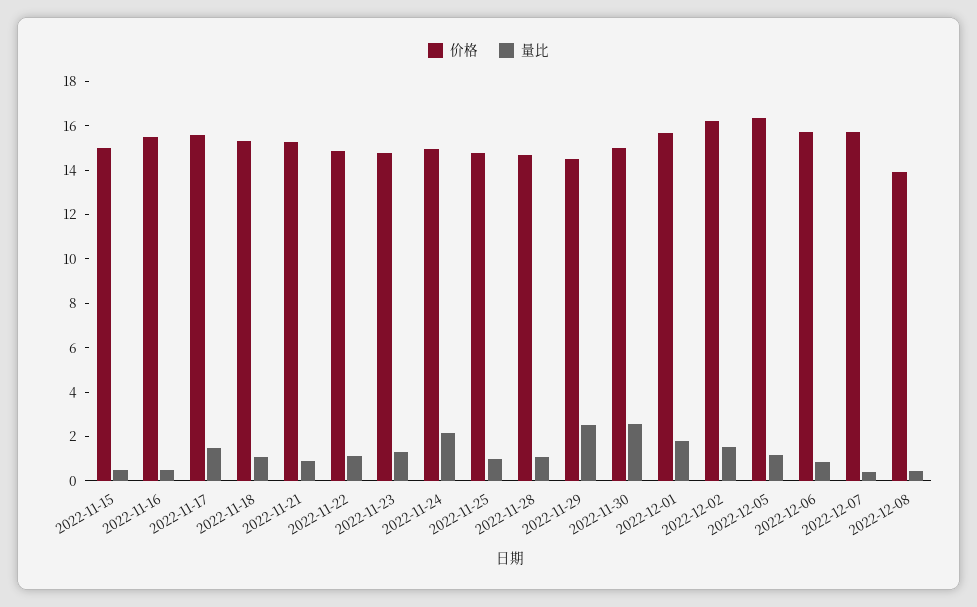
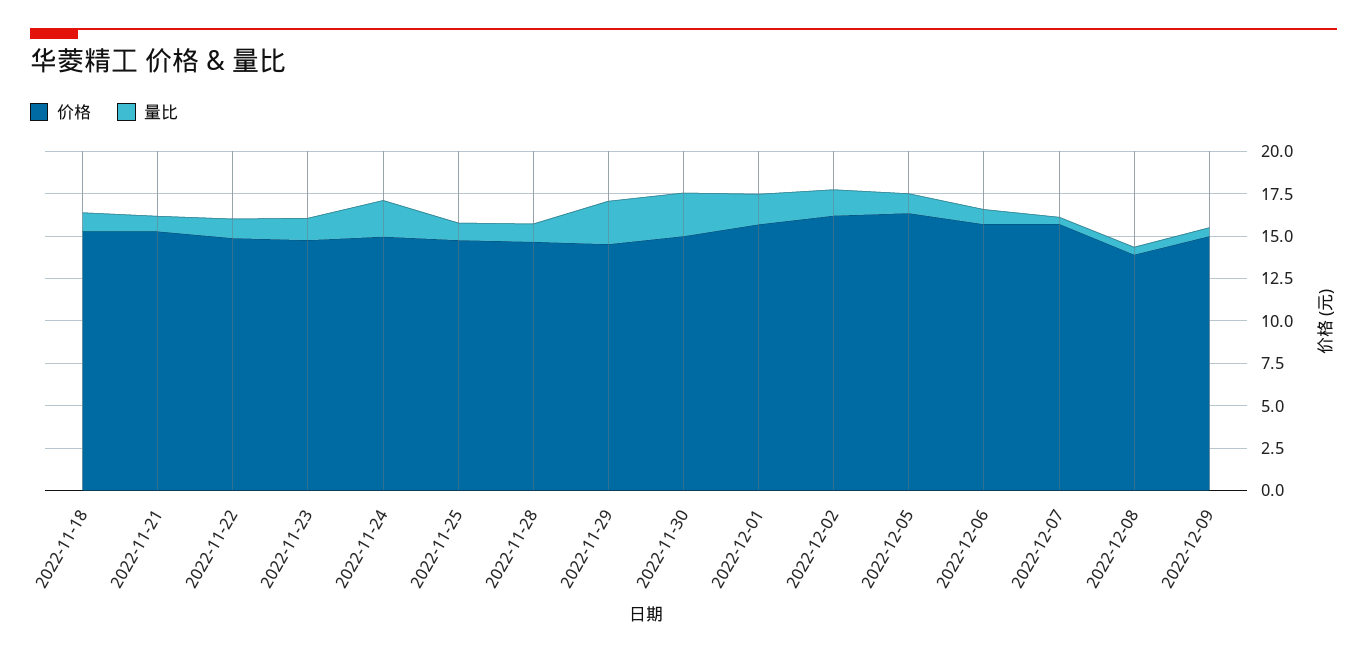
价格, 2022-11-15: 15 -> none
量比, 2022-11-15: 0.5 -> none
价格, 2022-11-16: 15.5 -> none
量比, 2022-11-16: 0.5 -> none
价格, 2022-11-17: 15.5 -> none
量比, 2022-11-17: 1.5 -> none
价格, 2022-12-09: none -> 15
量比, 2022-12-09: none -> 0.5

